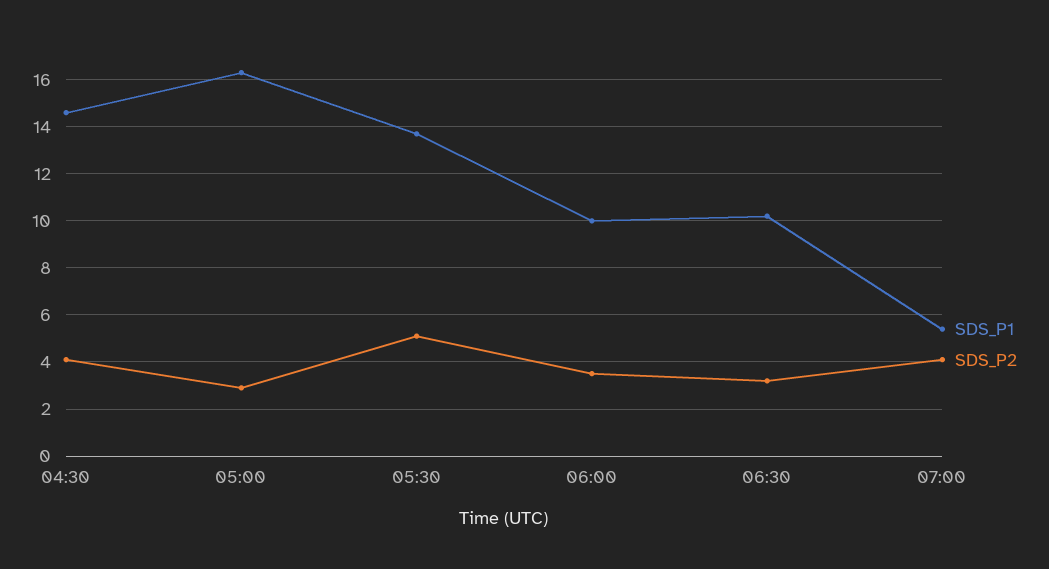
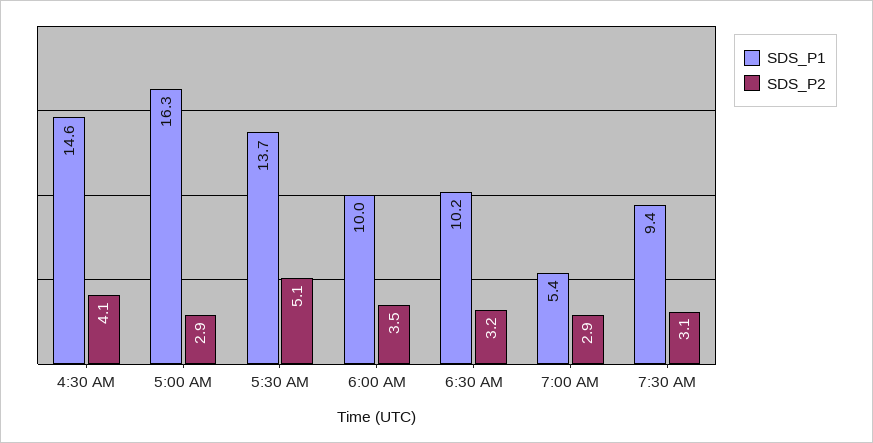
SDS_P2, 07:00: 4 -> 2.9
SDS_P1, 7:30 AM: none -> 9.4
SDS_P2, 7:30 AM: none -> 3.1

